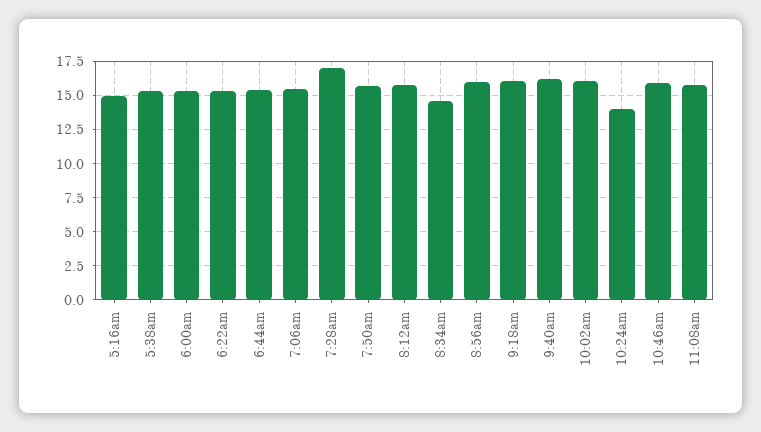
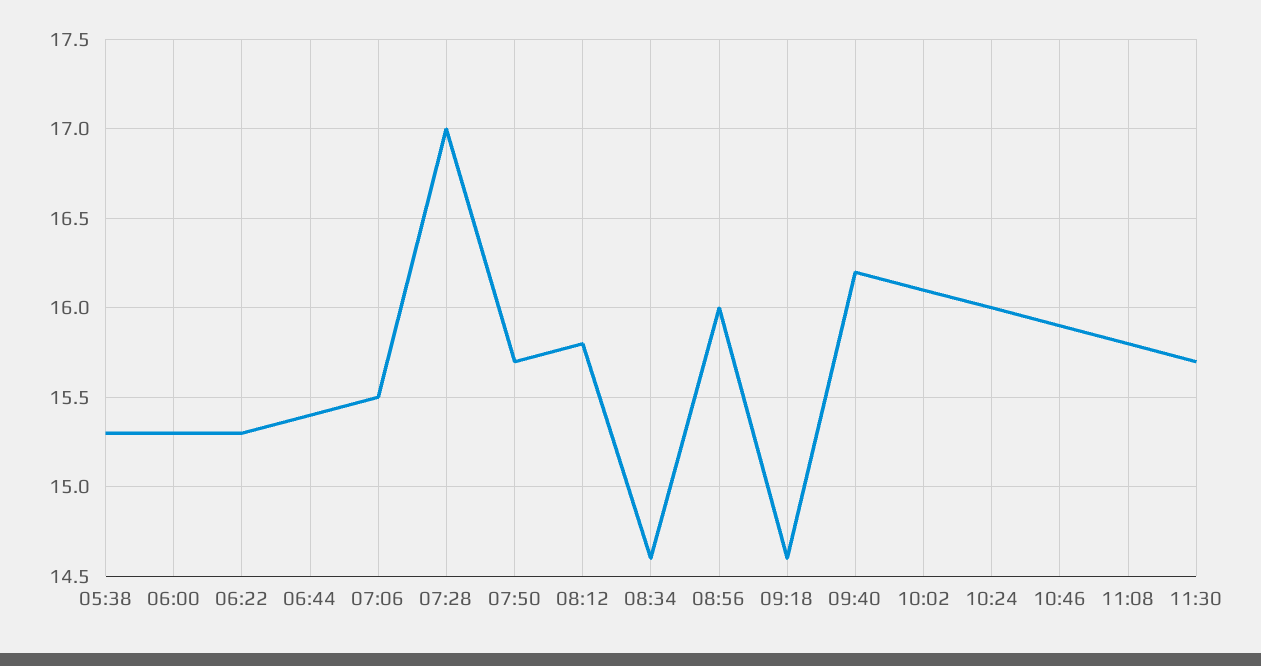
5:16am: 15 -> none
9:18am: 16 -> 14.6
10:24am: 14 -> 16
11:30: none -> 15.7

